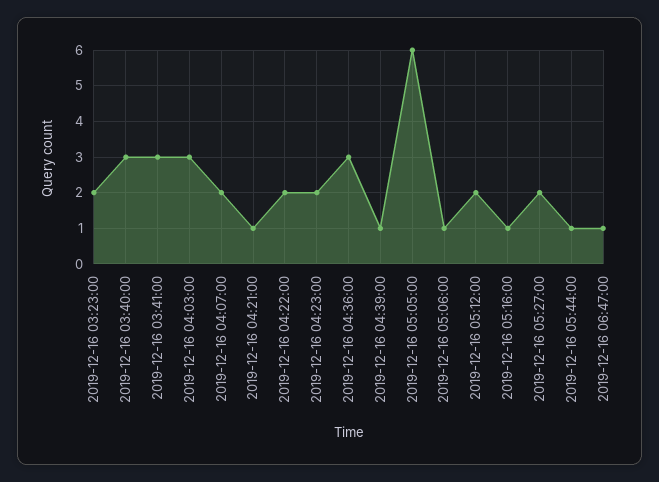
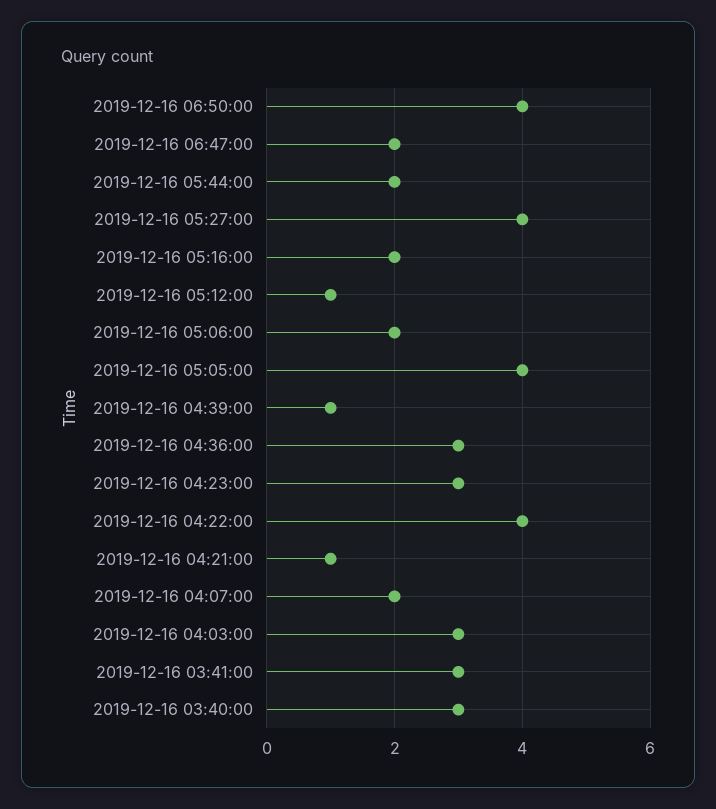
2019-12-16 03:23:00: 2 -> none
2019-12-16 04:22:00: 2 -> 4
2019-12-16 04:23:00: 2 -> 3
2019-12-16 05:05:00: 6 -> 4
2019-12-16 05:06:00: 1 -> 2
2019-12-16 05:12:00: 2 -> 1
2019-12-16 05:16:00: 1 -> 2
2019-12-16 05:27:00: 2 -> 4
2019-12-16 05:44:00: 1 -> 2
2019-12-16 06:47:00: 1 -> 2
2019-12-16 06:50:00: none -> 4

